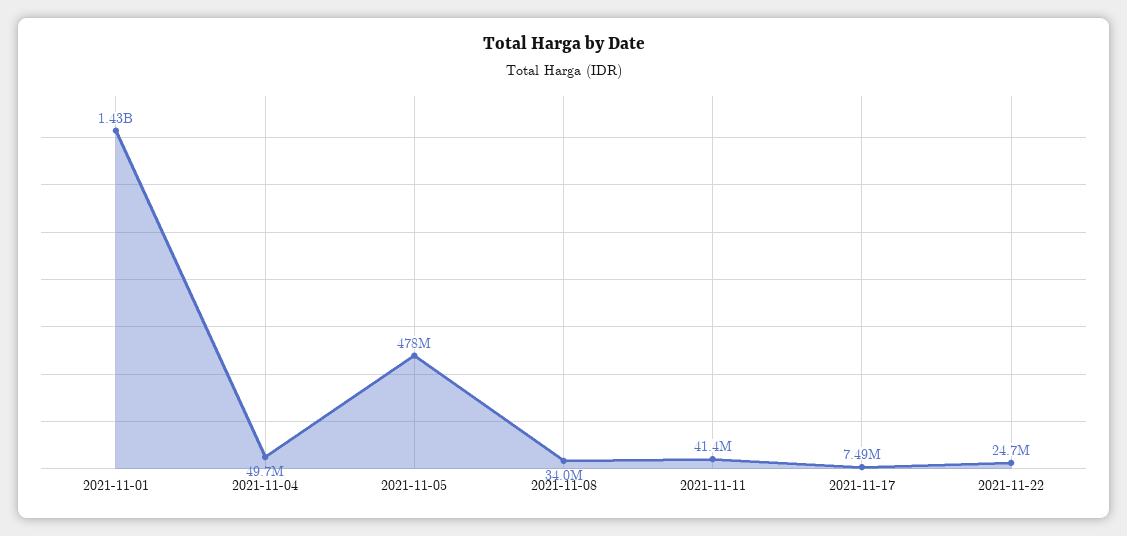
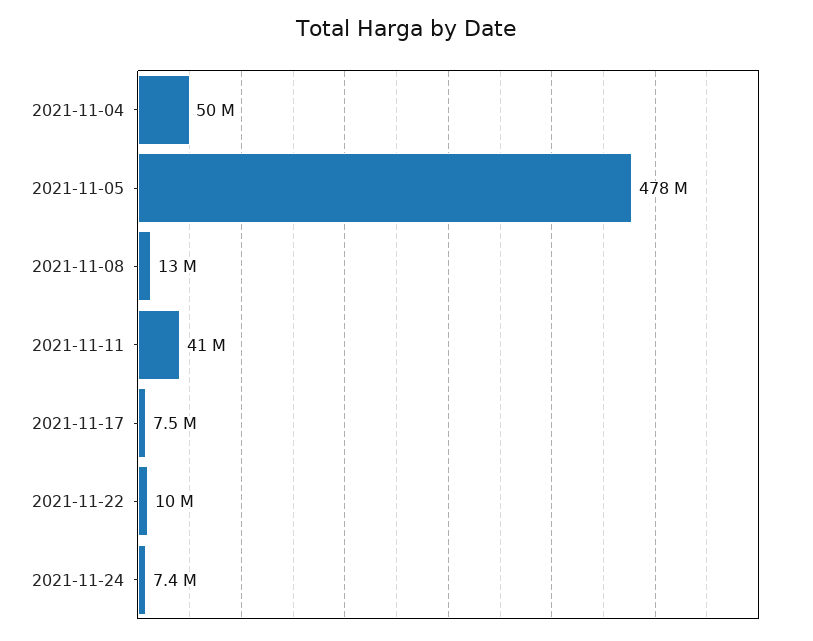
2021-11-01: 1430000000 -> none
2021-11-08: 34000000 -> 13000000
2021-11-22: 24700000 -> 10000000
2021-11-24: none -> 7400000

